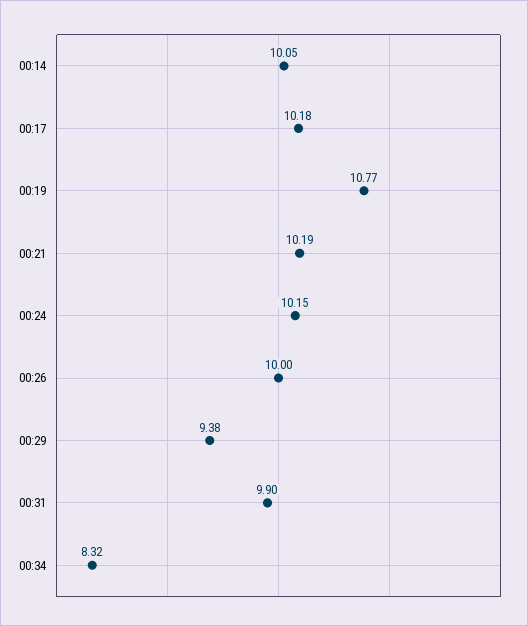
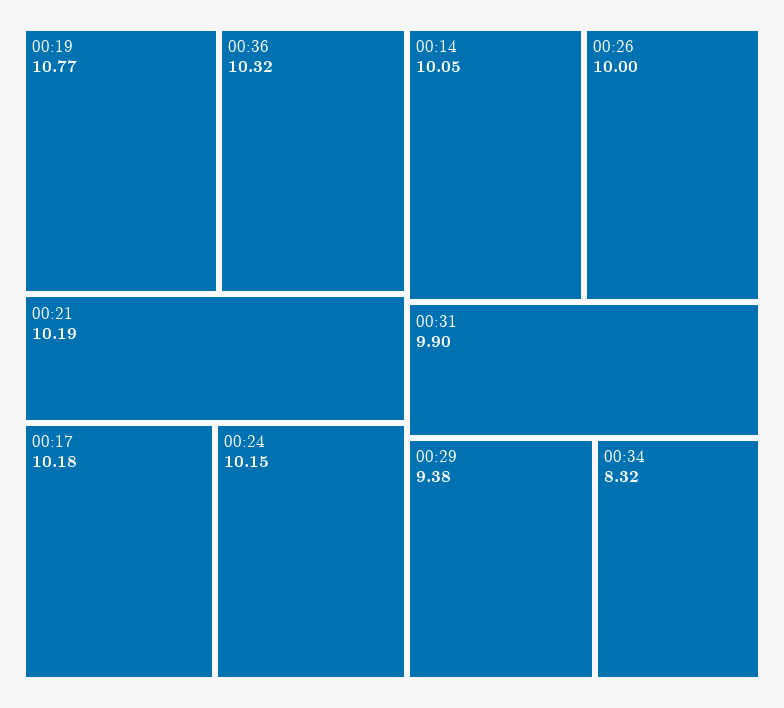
00:36: none -> 10.32

